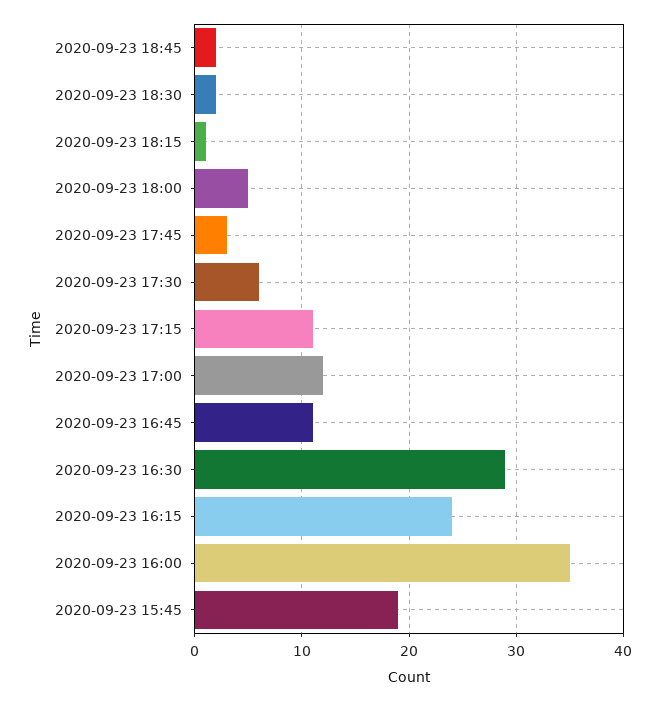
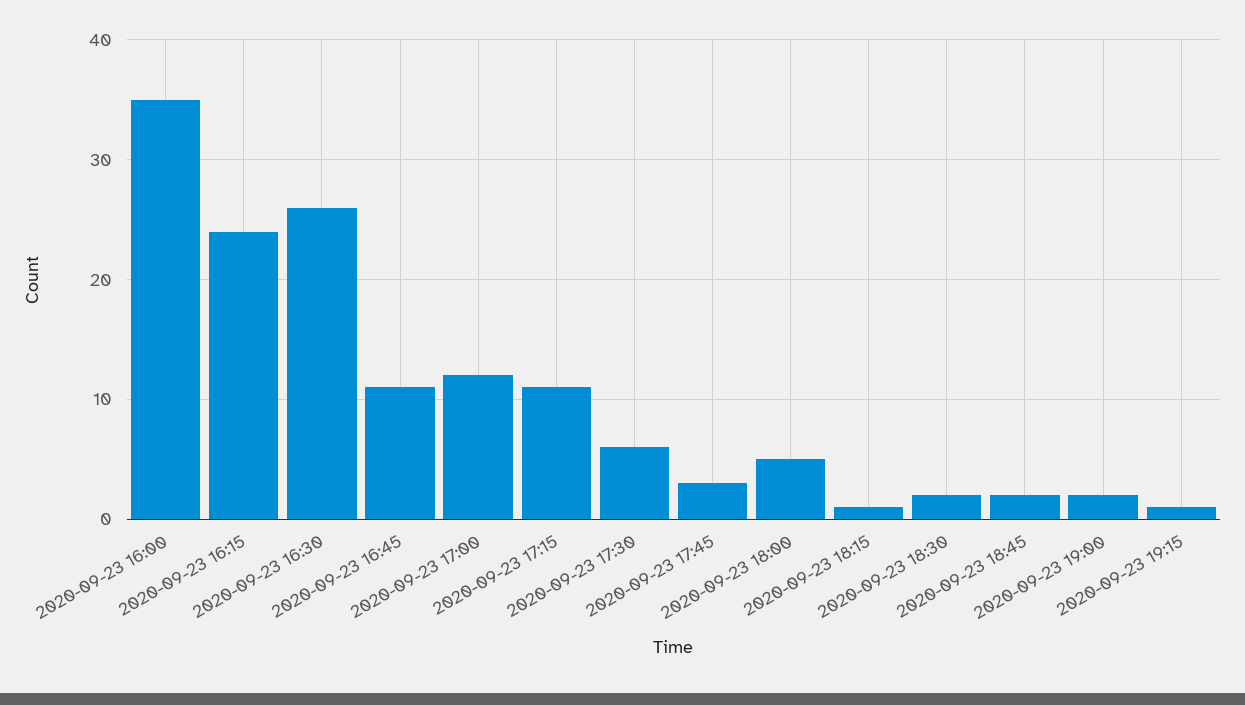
2020-09-23 16:30: 29 -> 26
2020-09-23 15:45: 19 -> none
2020-09-23 19:00: none -> 2
2020-09-23 19:15: none -> 1

